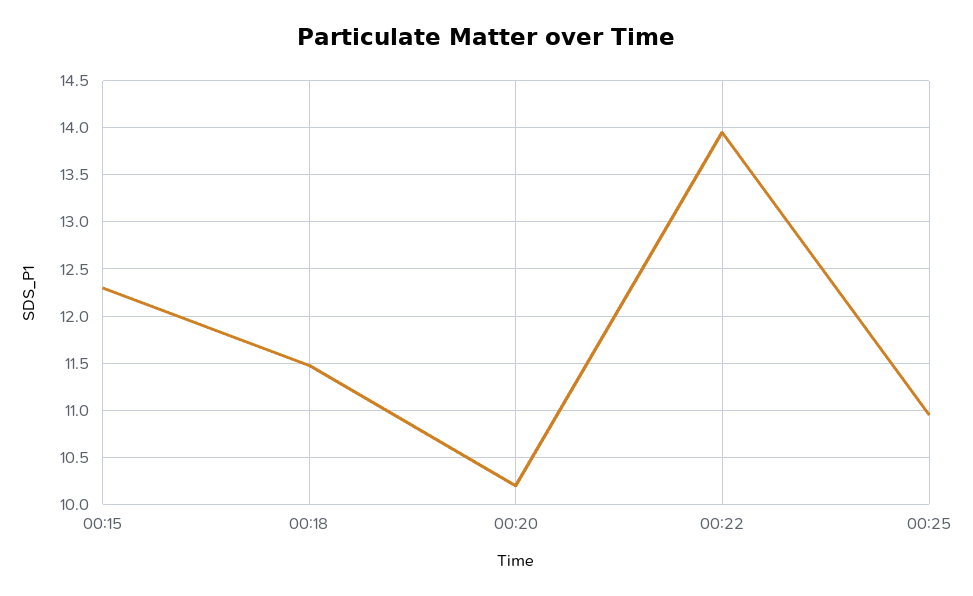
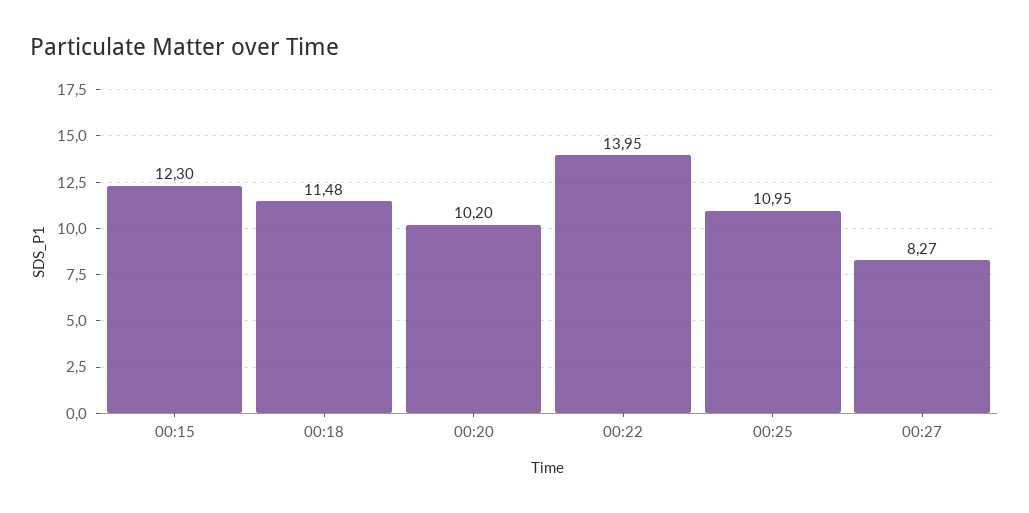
00:27: none -> 8.27

